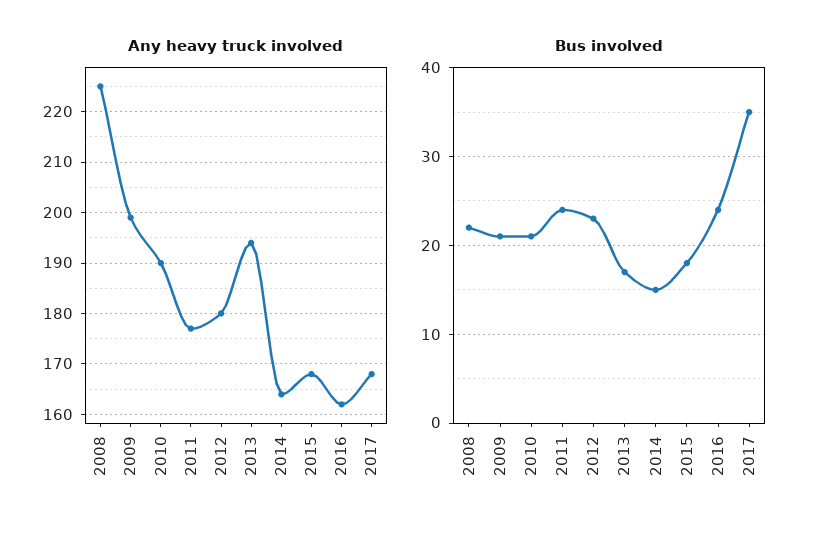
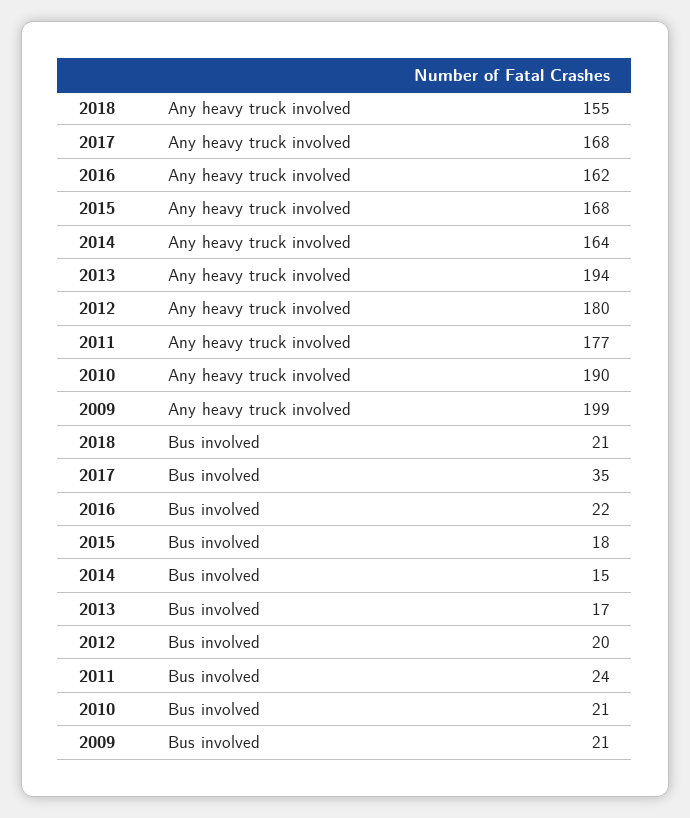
Any heavy truck involved, 2008: 225 -> none
Bus involved, 2008: 22 -> none
Bus involved, 2012: 23 -> 20
Bus involved, 2016: 24 -> 22
Any heavy truck involved, 2018: none -> 155
Bus involved, 2018: none -> 21

